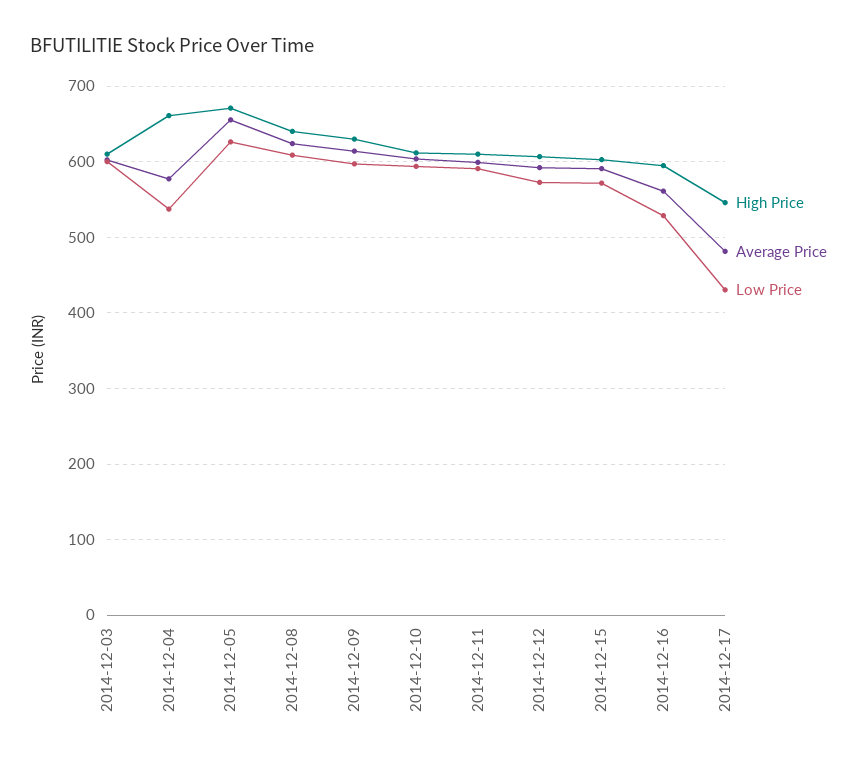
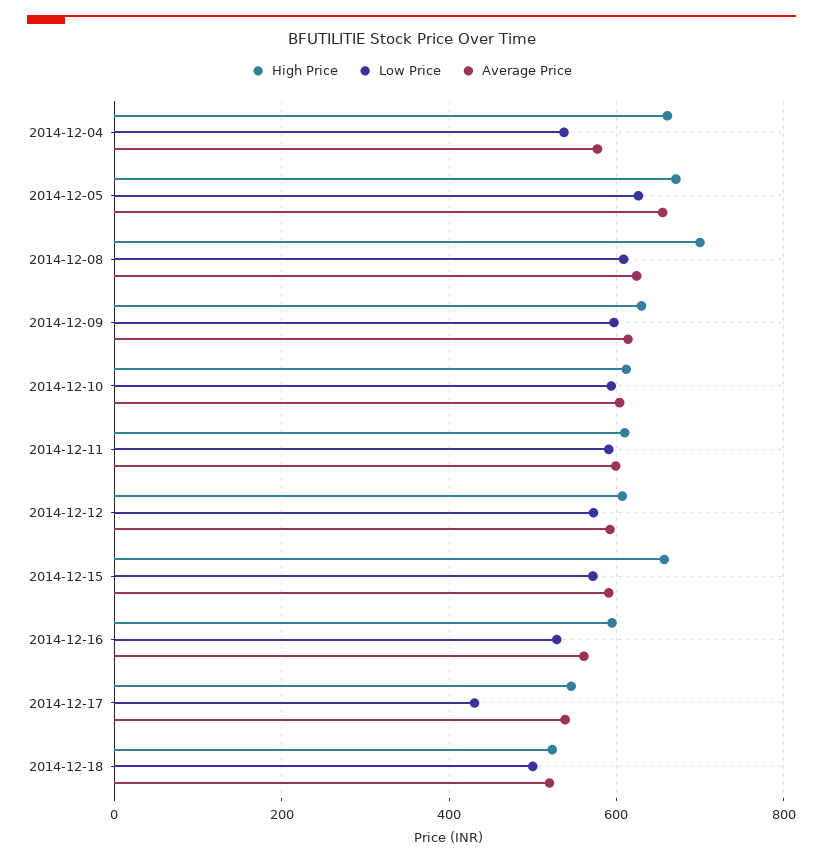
High Price, 2014-12-03: 610 -> none
Average Price, 2014-12-03: 600 -> none
Low Price, 2014-12-03: 600 -> none
High Price, 2014-12-08: 640 -> 700
High Price, 2014-12-15: 600 -> 660
Average Price, 2014-12-17: 480 -> 540
High Price, 2014-12-18: none -> 520
Low Price, 2014-12-18: none -> 500
Average Price, 2014-12-18: none -> 520

